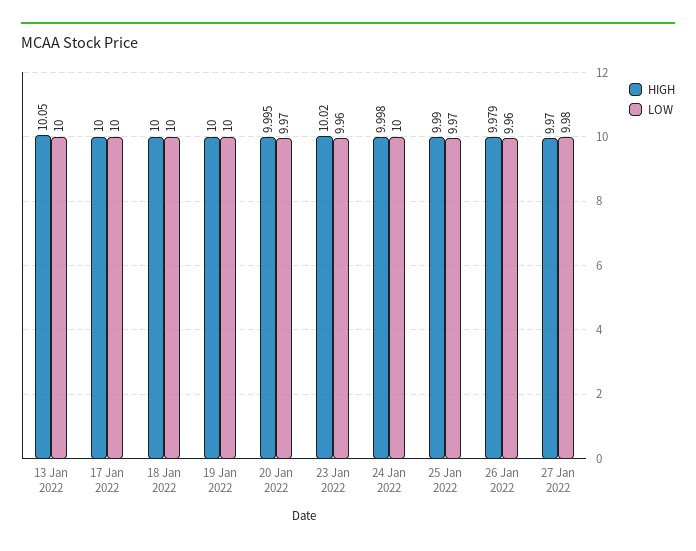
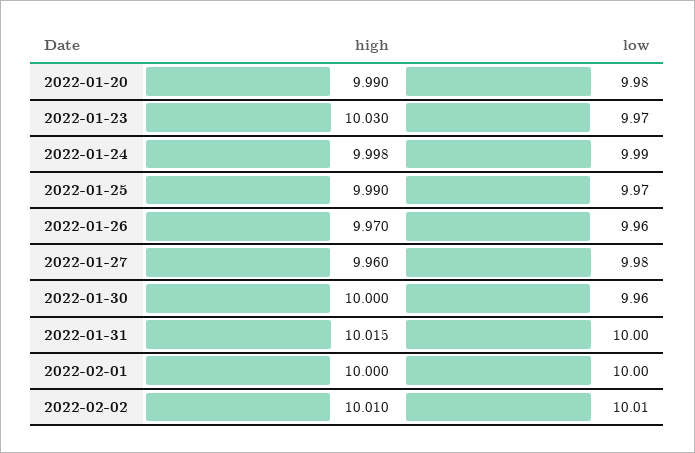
HIGH, 13 Jan 2022: 10.05 -> none
LOW, 13 Jan 2022: 10 -> none
HIGH, 17 Jan 2022: 10 -> none
LOW, 17 Jan 2022: 10 -> none
HIGH, 18 Jan 2022: 10 -> none
LOW, 18 Jan 2022: 10 -> none
HIGH, 19 Jan 2022: 10 -> none
LOW, 19 Jan 2022: 10 -> none
HIGH, 20 Jan 2022: 9.995 -> 9.99
LOW, 20 Jan 2022: 9.97 -> 9.98
HIGH, 23 Jan 2022: 10.02 -> 10.03
LOW, 23 Jan 2022: 9.96 -> 9.97
LOW, 24 Jan 2022: 10 -> 9.99
HIGH, 26 Jan 2022: 9.979 -> 9.97
HIGH, 27 Jan 2022: 9.97 -> 9.96
HIGH, 2022-01-30: none -> 10
LOW, 2022-01-30: none -> 9.96
HIGH, 2022-01-31: none -> 10.015
LOW, 2022-01-31: none -> 10
HIGH, 2022-02-01: none -> 10
LOW, 2022-02-01: none -> 10
HIGH, 2022-02-02: none -> 10.01
LOW, 2022-02-02: none -> 10.01

